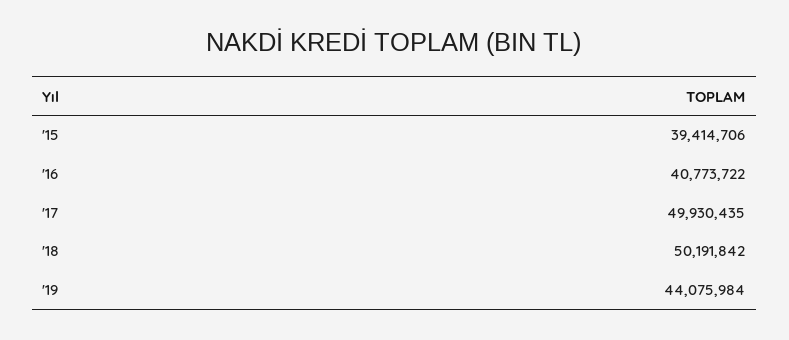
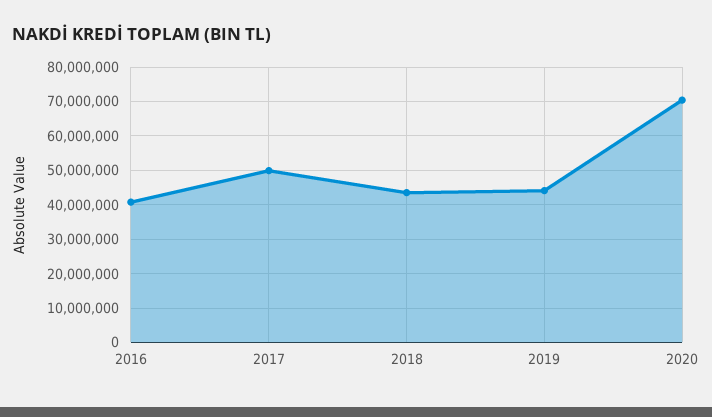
'15: 39414706 -> none
'18: 50191842 -> 44000000
2020: none -> 70000000

